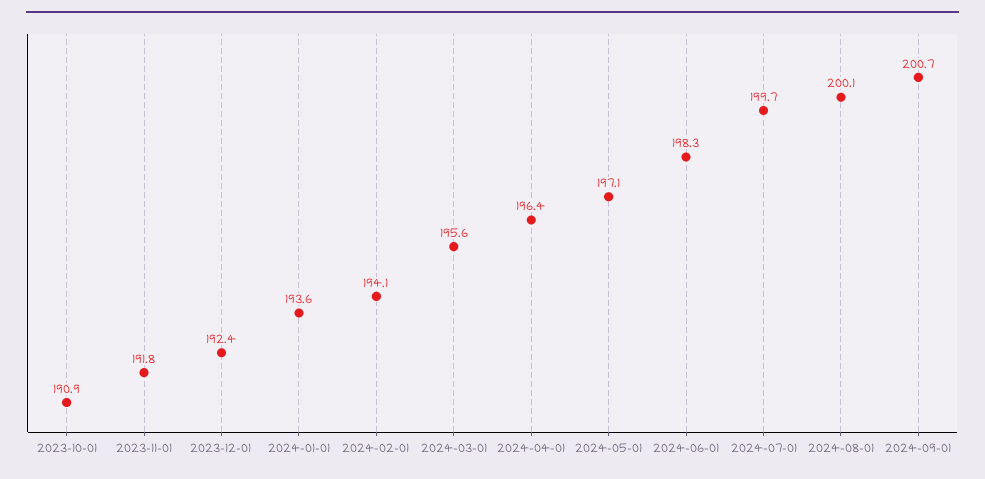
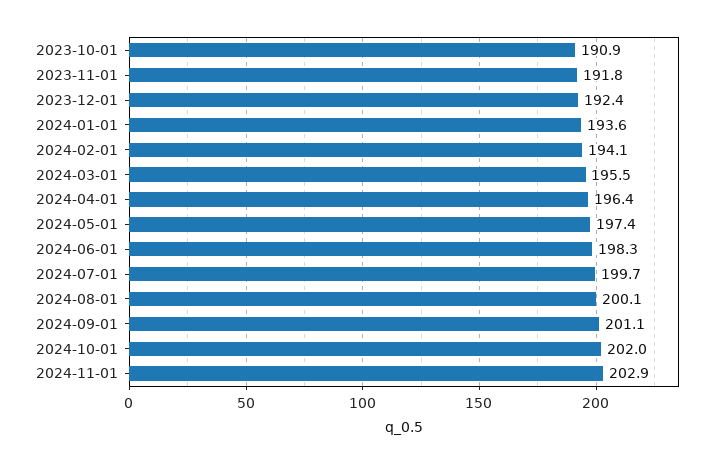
2024-03-01: 195.6 -> 195.5
2024-05-01: 197.1 -> 197.4
2024-09-01: 200.7 -> 201.1
2024-10-01: none -> 202
2024-11-01: none -> 202.9

